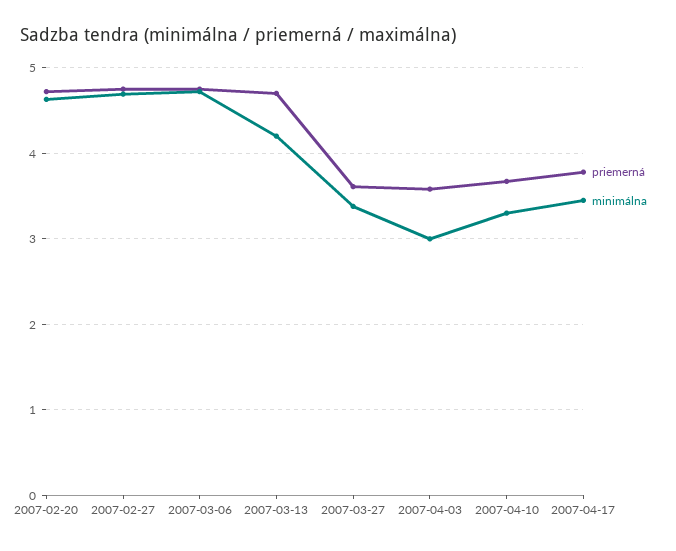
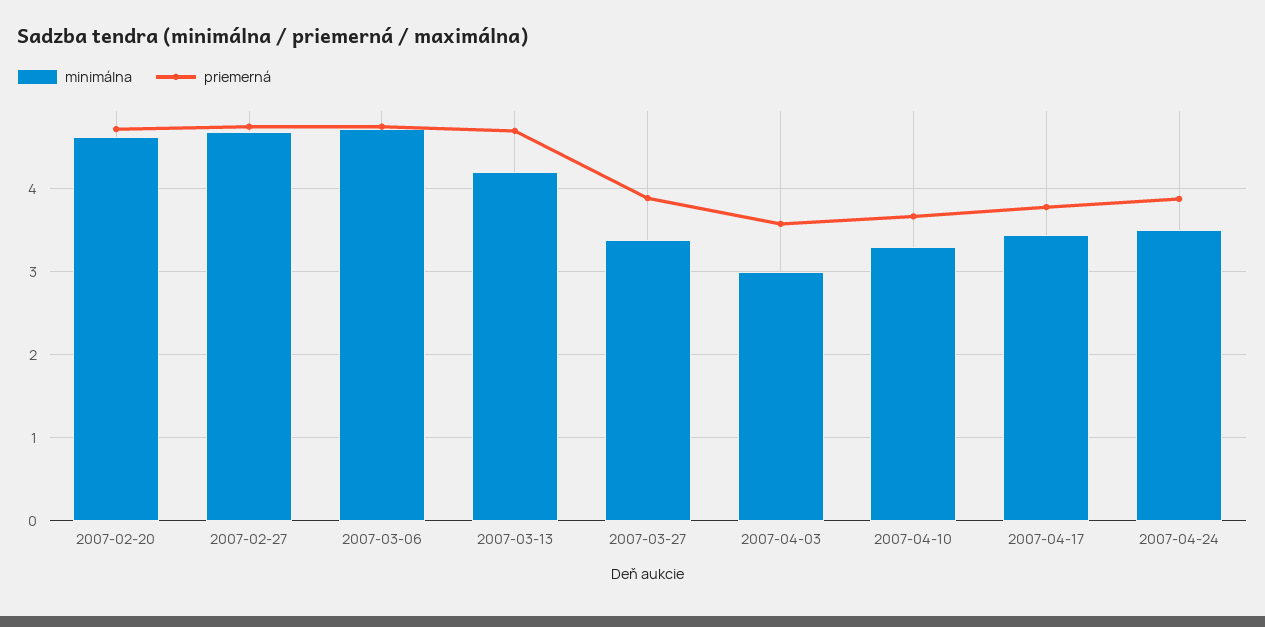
priemerná, 2007-03-27: 3.6 -> 3.9
minimálna, 2007-04-24: none -> 3.5
priemerná, 2007-04-24: none -> 3.9

